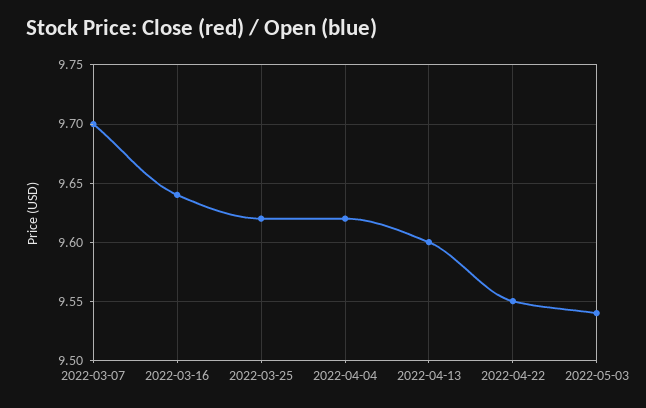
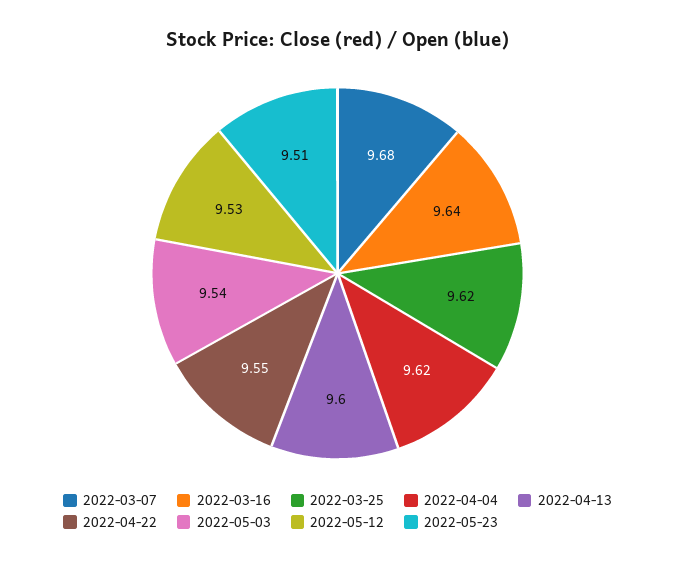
2022-03-07: 9.7 -> 9.68
2022-05-12: none -> 9.53
2022-05-23: none -> 9.51

